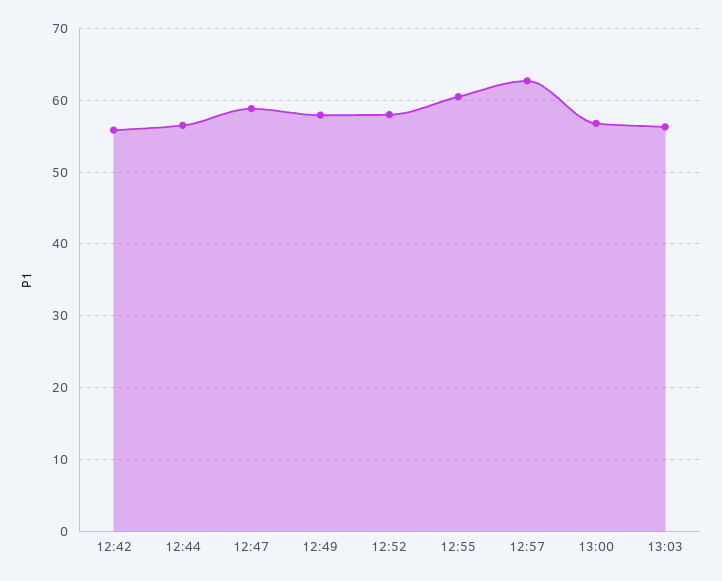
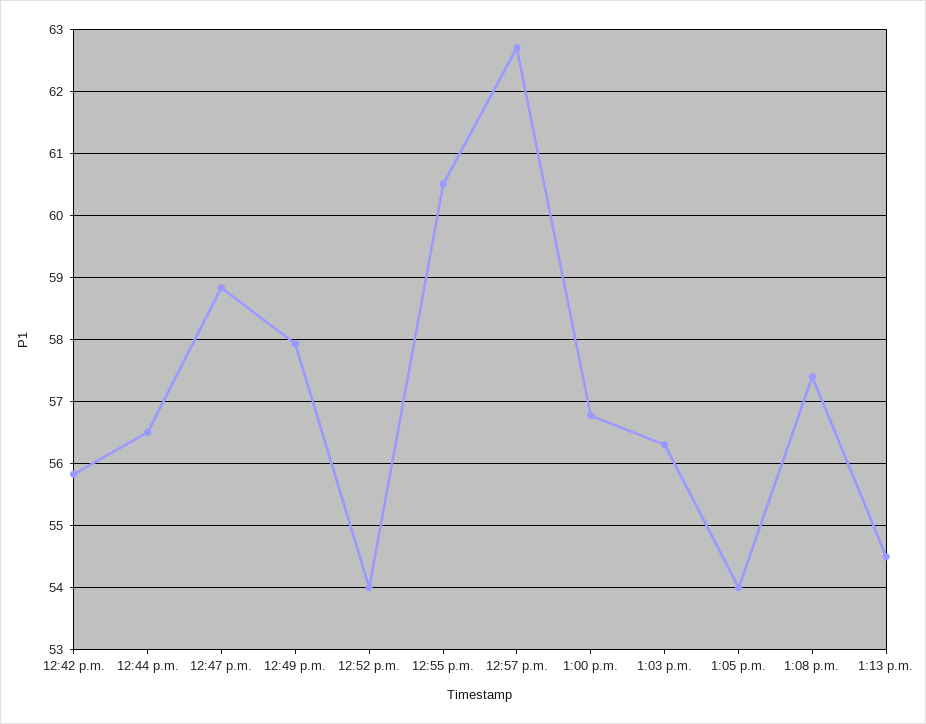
12:52: 58 -> 54
1:05 p.m.: none -> 54
1:08 p.m.: none -> 57.4
1:13 p.m.: none -> 54.5

